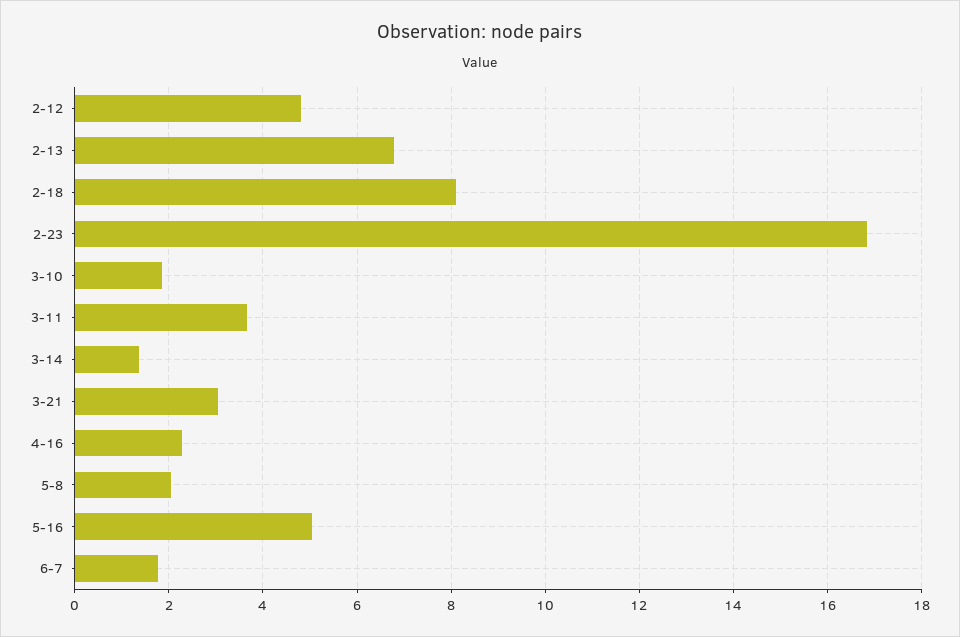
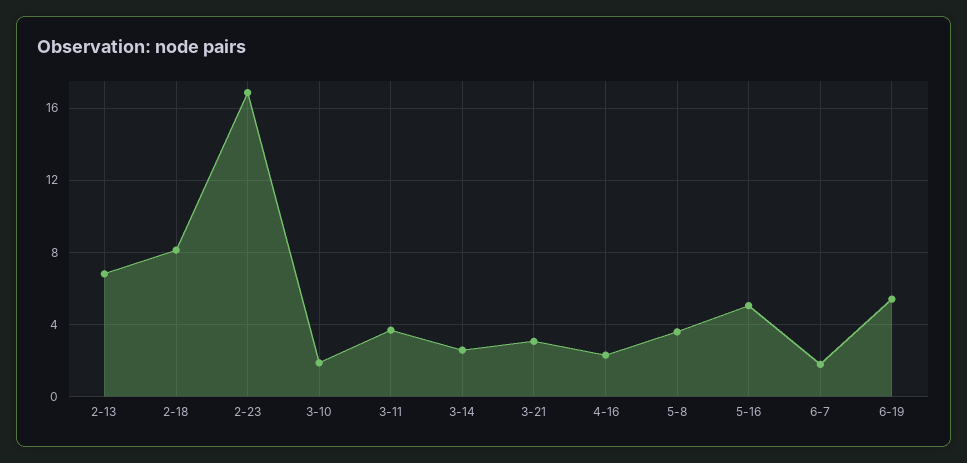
2-12: 4.8 -> none
3-14: 1.4 -> 2.5
5-8: 2 -> 3.5
6-19: none -> 5.5

